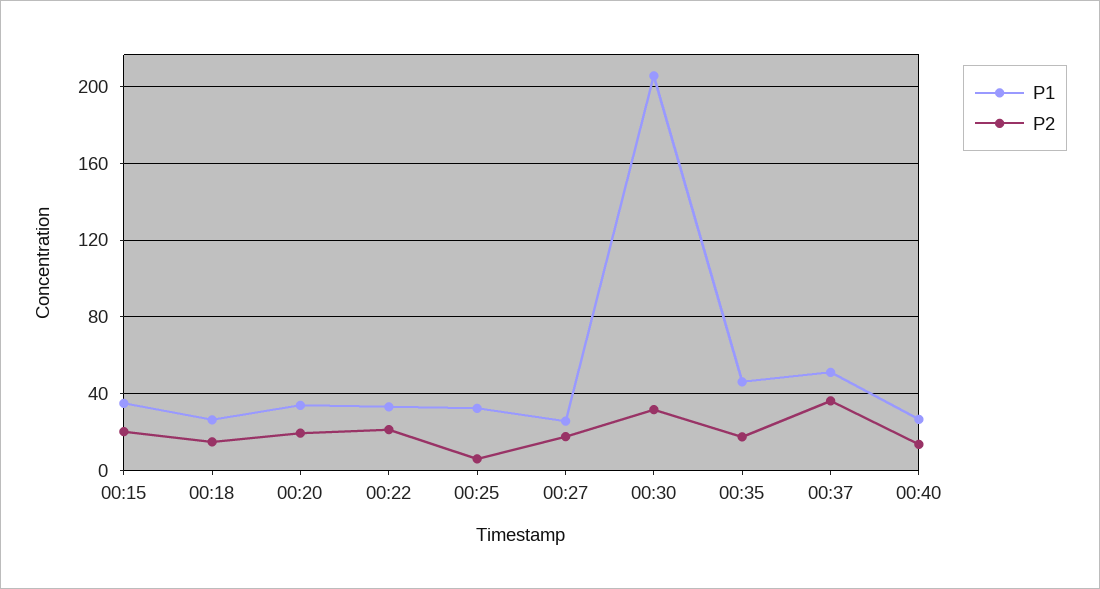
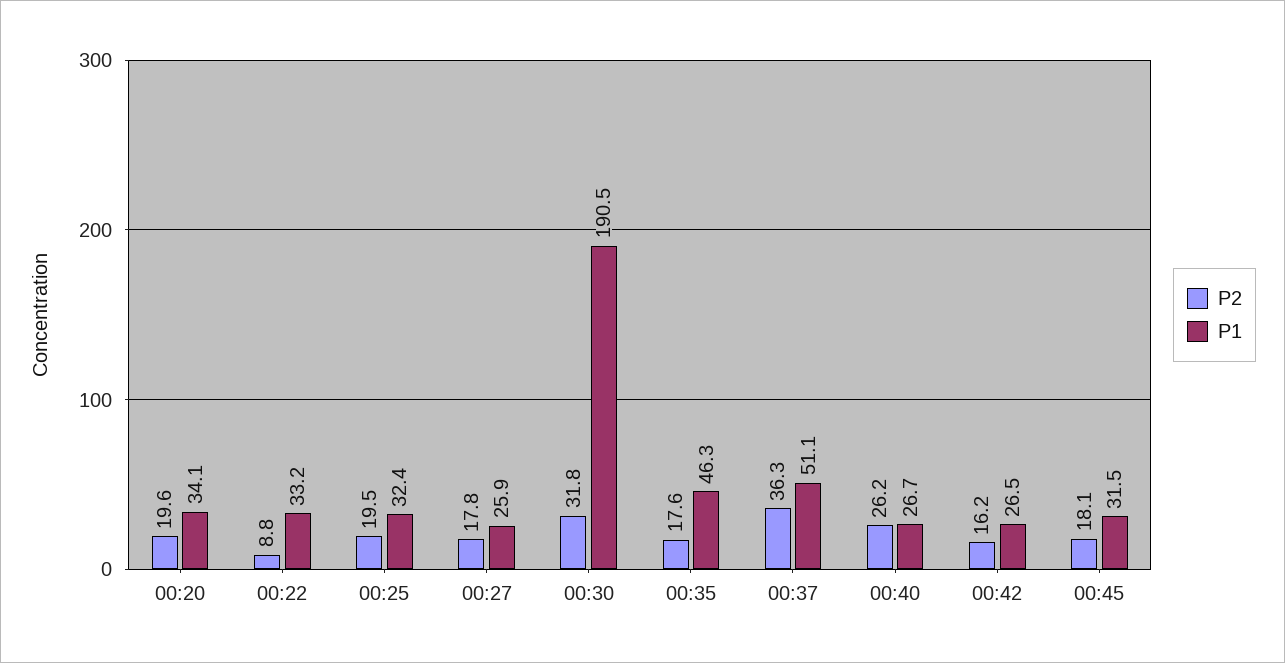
P1, 00:15: 35 -> none
P2, 00:15: 20 -> none
P1, 00:18: 25 -> none
P2, 00:18: 15 -> none
P2, 00:22: 20 -> 8.8
P2, 00:25: 5 -> 19.5
P1, 00:30: 205 -> 190.5
P2, 00:40: 15 -> 26.2
P2, 00:42: none -> 16.2
P1, 00:42: none -> 26.5
P2, 00:45: none -> 18.1
P1, 00:45: none -> 31.5

